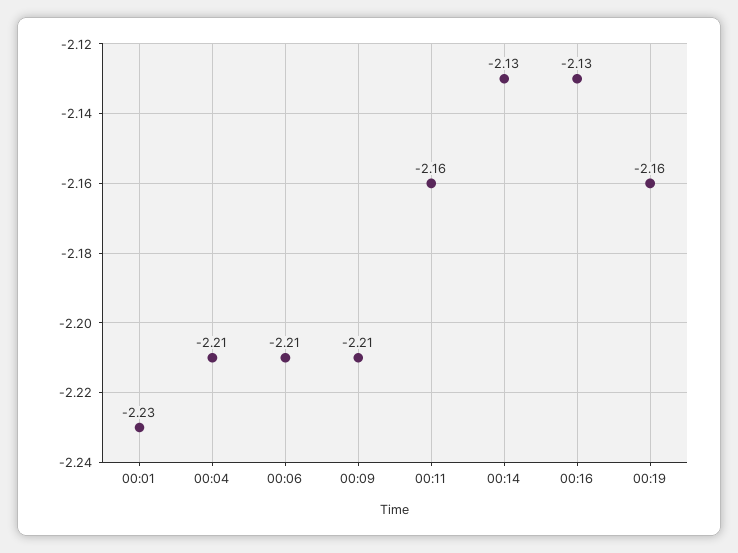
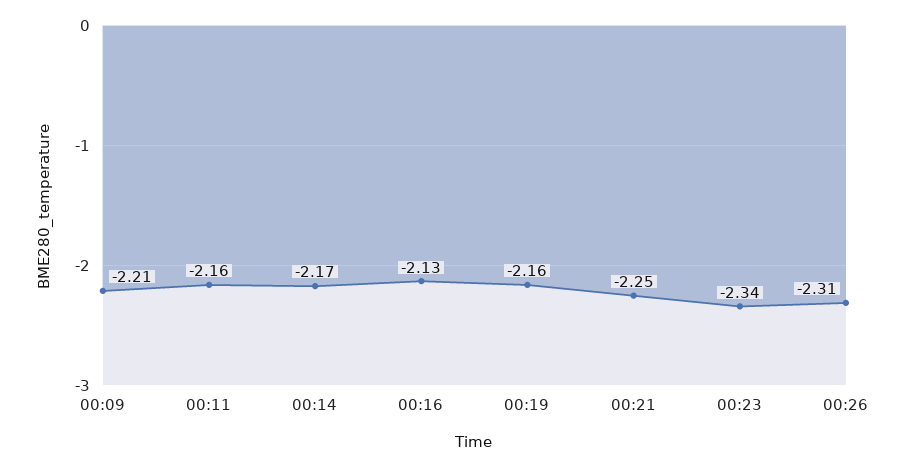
00:01: -2.23 -> none
00:04: -2.21 -> none
00:06: -2.21 -> none
00:14: -2.13 -> -2.17
00:21: none -> -2.25
00:23: none -> -2.34
00:26: none -> -2.31

